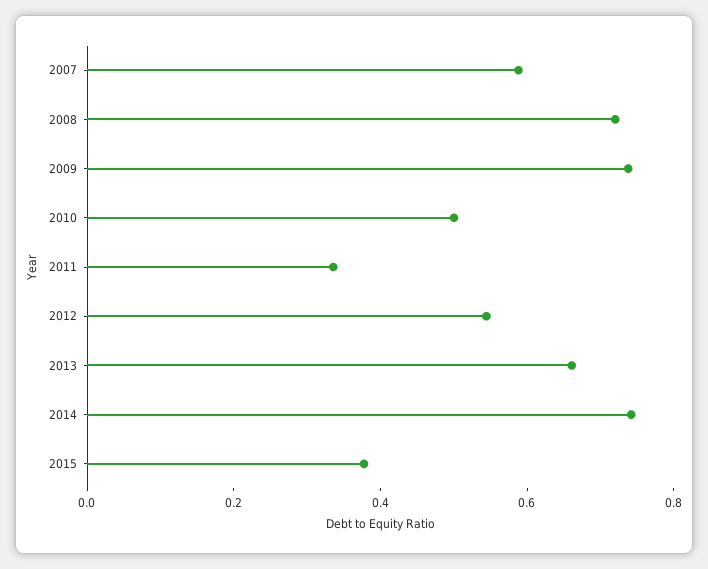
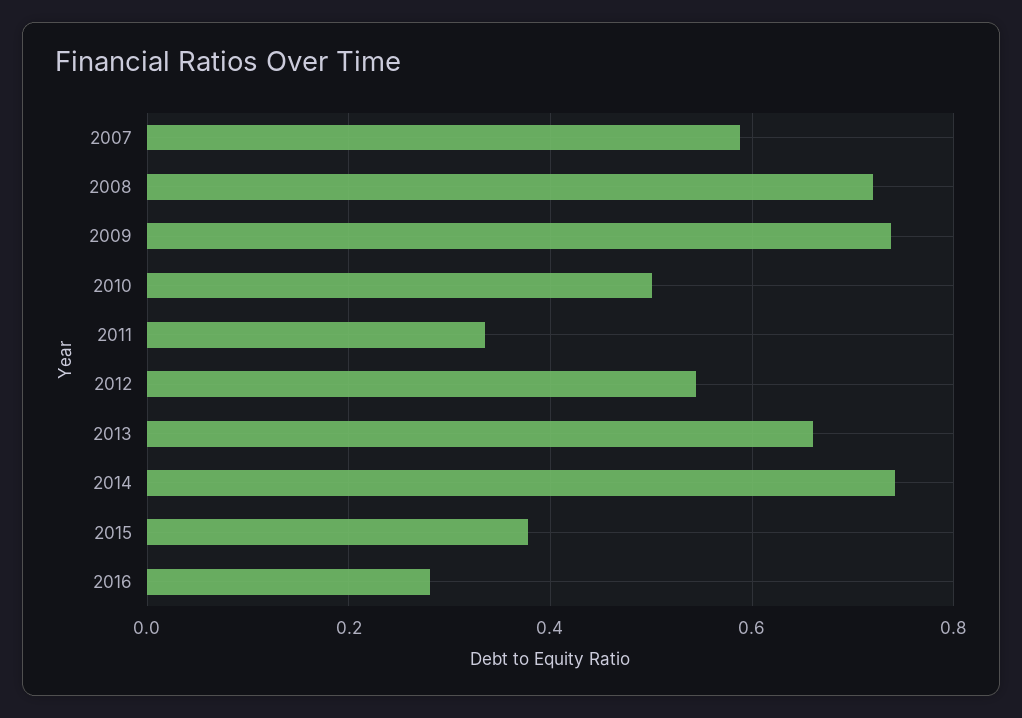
2016: none -> 0.28

